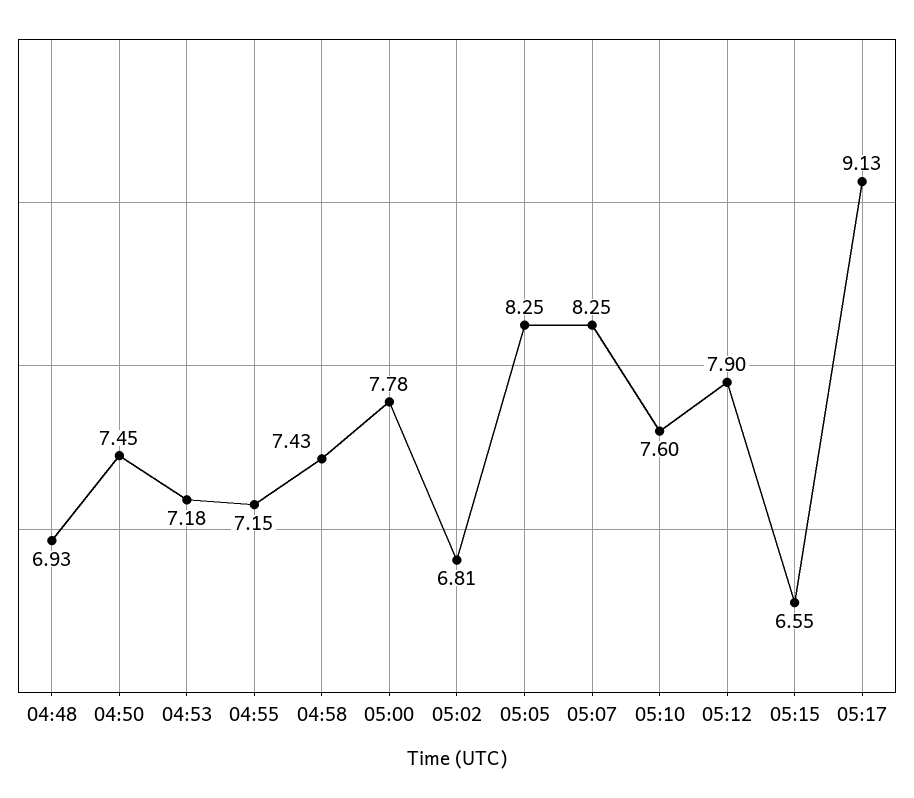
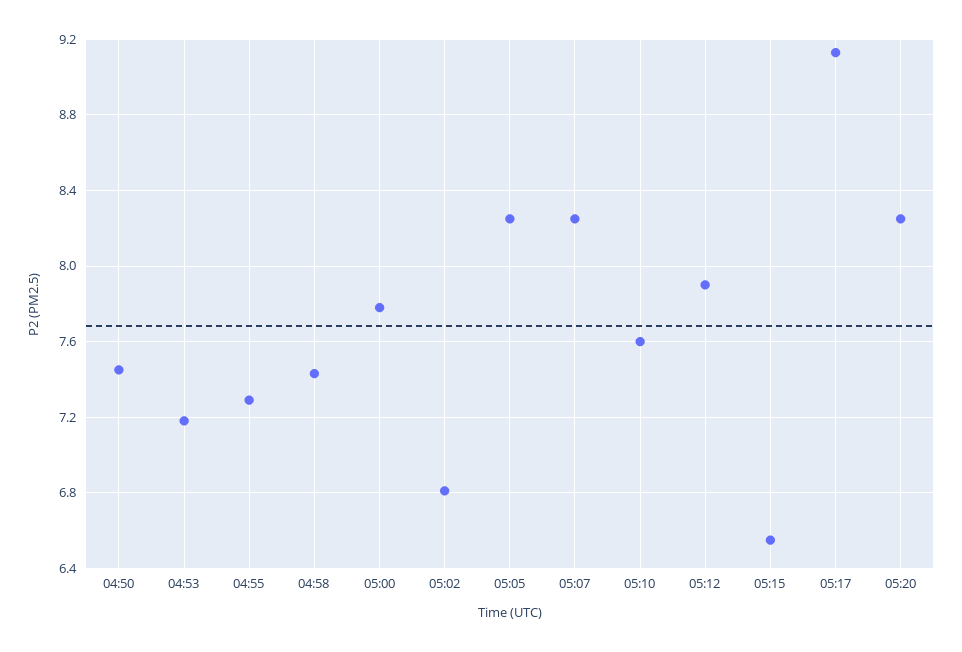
04:48: 6.93 -> none
04:55: 7.15 -> 7.3
05:20: none -> 8.25

